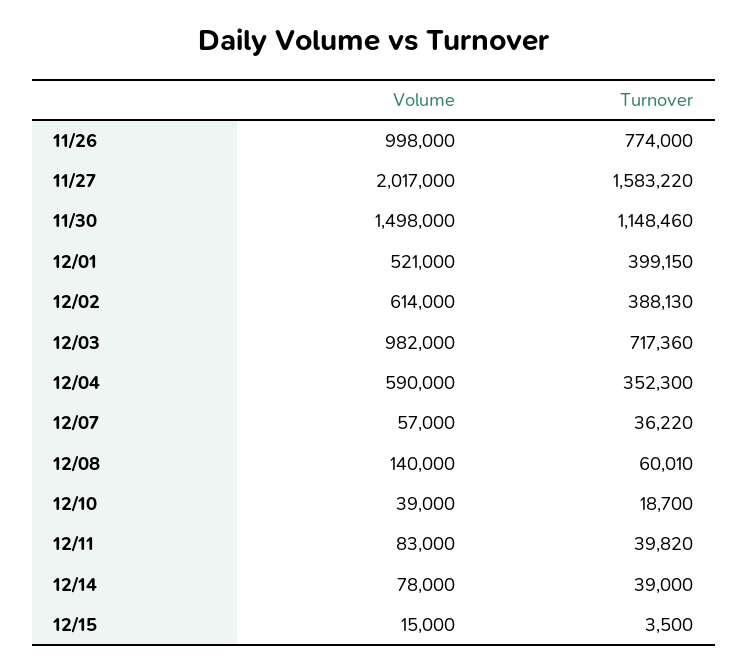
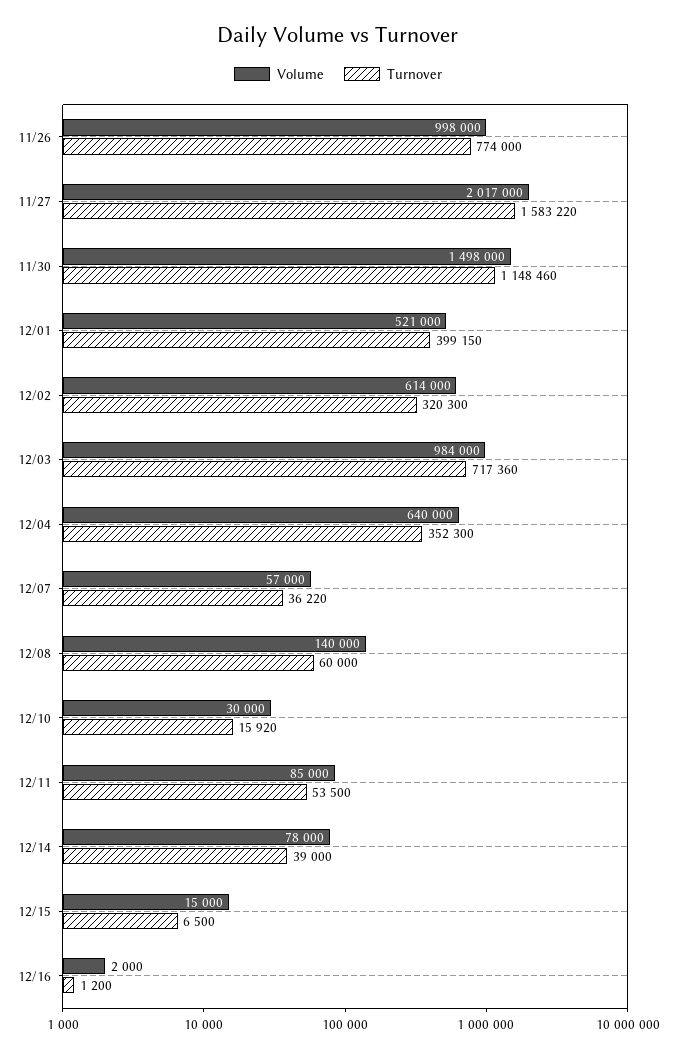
Turnover, 12/02: 388130 -> 320300
Volume, 12/03: 982000 -> 984000
Volume, 12/04: 590000 -> 640000
Turnover, 12/08: 60010 -> 60000
Volume, 12/10: 39000 -> 30000
Turnover, 12/10: 18700 -> 15920
Volume, 12/11: 83000 -> 85000
Turnover, 12/11: 39820 -> 53500
Turnover, 12/15: 3500 -> 6500
Volume, 12/16: none -> 2000
Turnover, 12/16: none -> 1200

